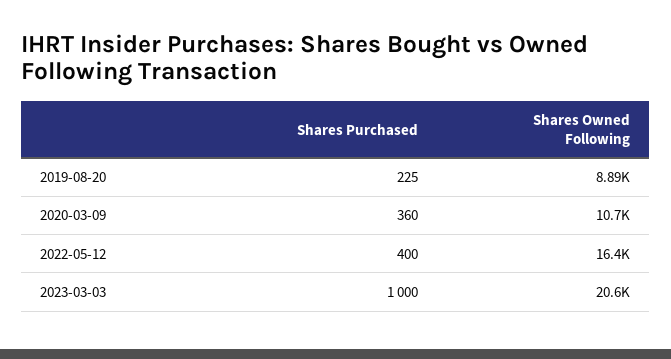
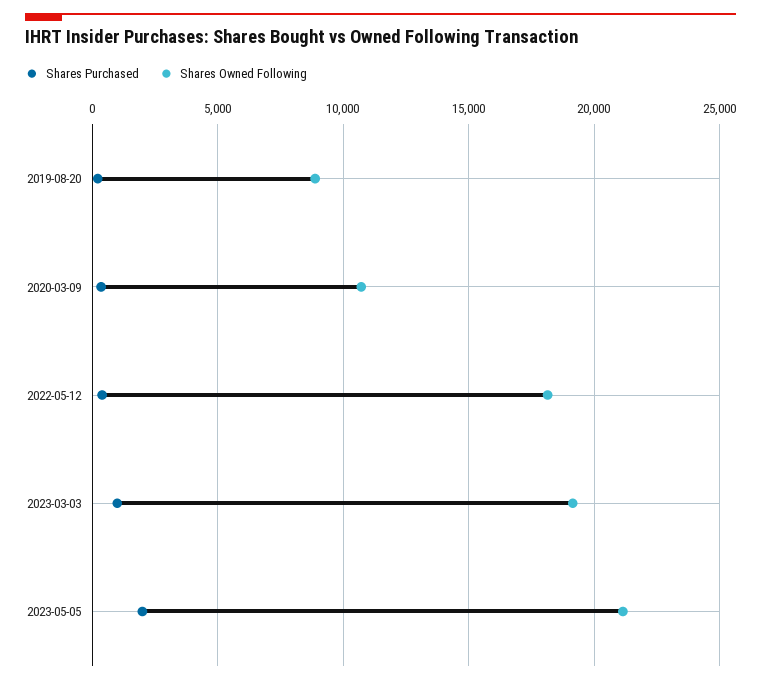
Shares Owned Following, 2022-05-12: 16400 -> 18000
Shares Owned Following, 2023-03-03: 20600 -> 19000
Shares Purchased, 2023-05-05: none -> 2000
Shares Owned Following, 2023-05-05: none -> 21000

